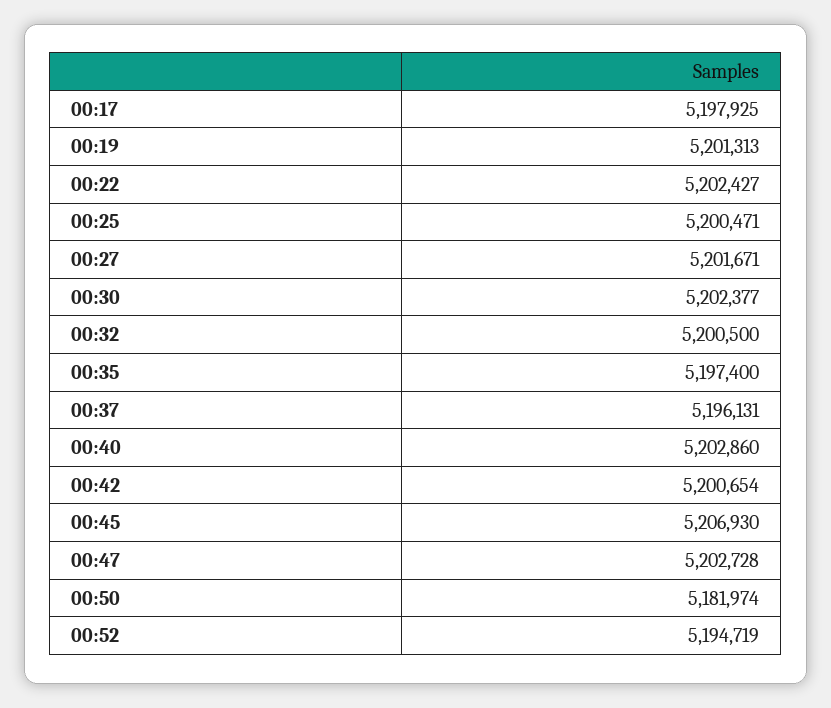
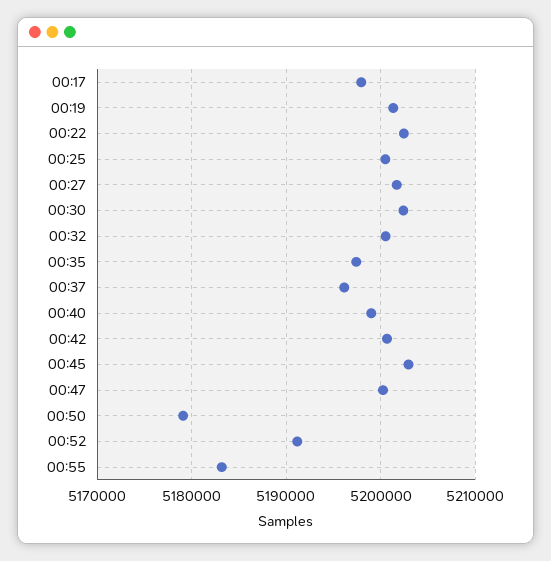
00:40: 5202860 -> 5199000
00:45: 5206930 -> 5203000
00:47: 5202728 -> 5200000
00:50: 5181974 -> 5179000
00:52: 5194719 -> 5191000
00:55: none -> 5183000

